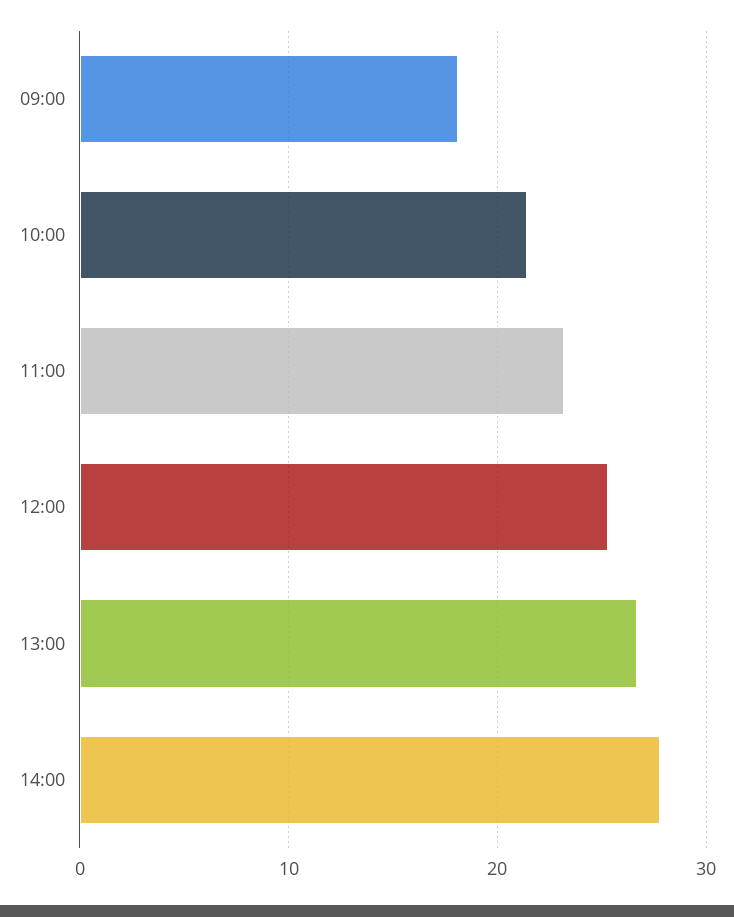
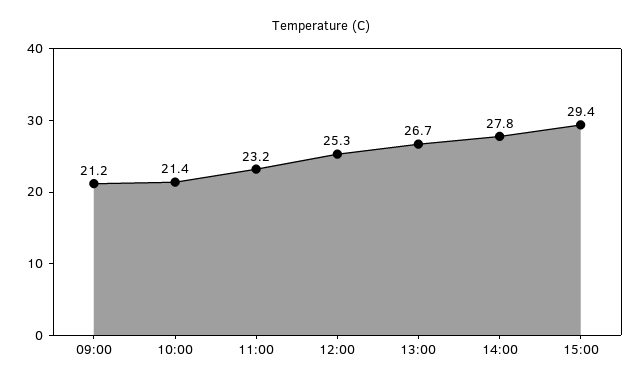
09:00: 18 -> 21.2
15:00: none -> 29.4

